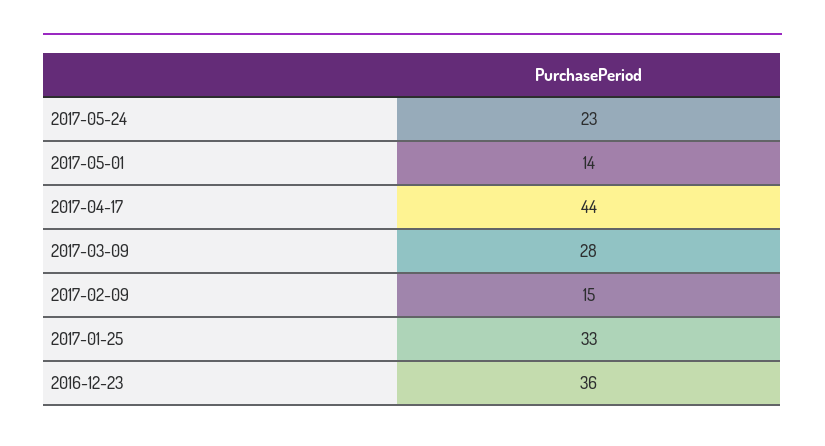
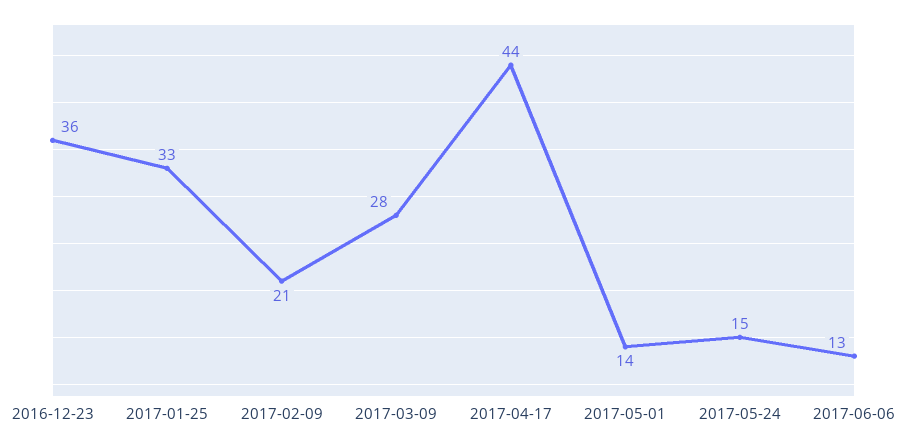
2017-05-24: 23 -> 15
2017-02-09: 15 -> 21
2017-06-06: none -> 13

